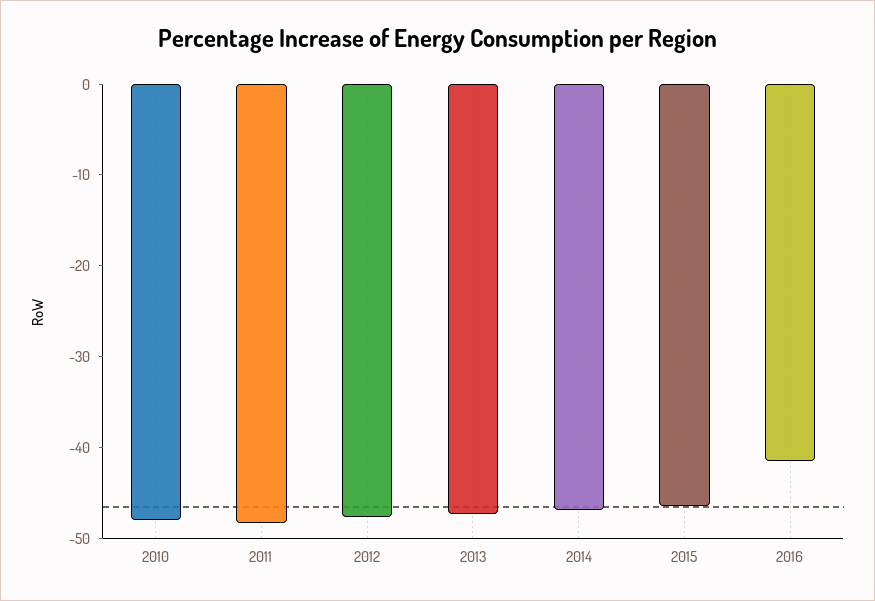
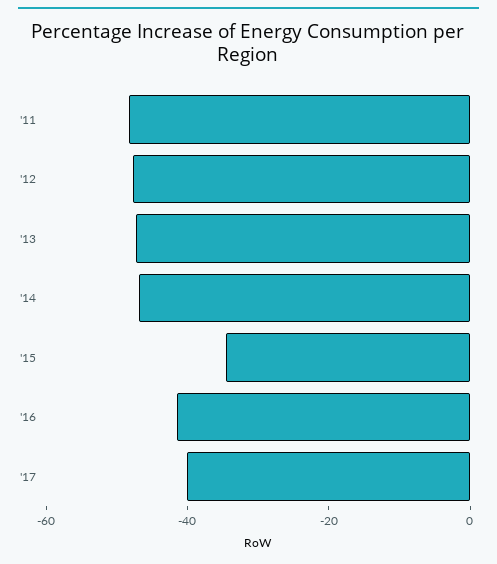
2010: -48 -> none
2015: -46 -> -35
'17: none -> -40

